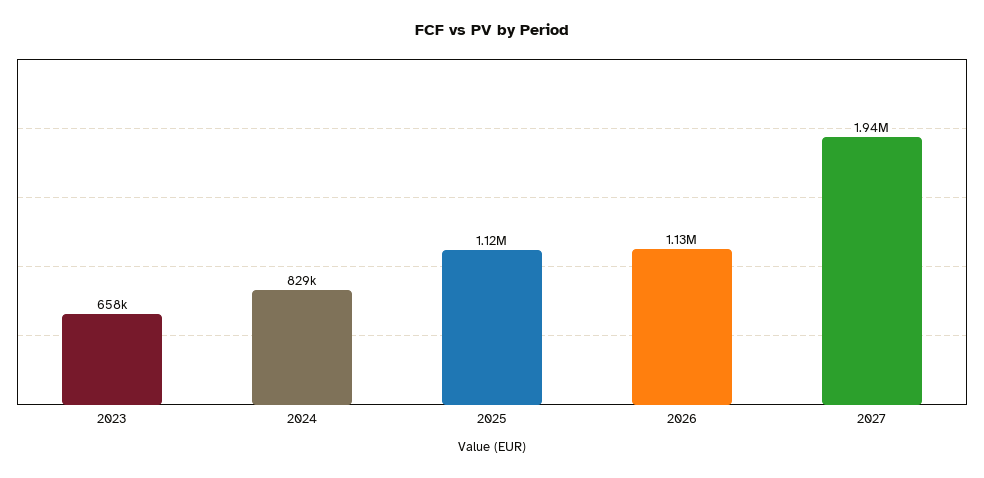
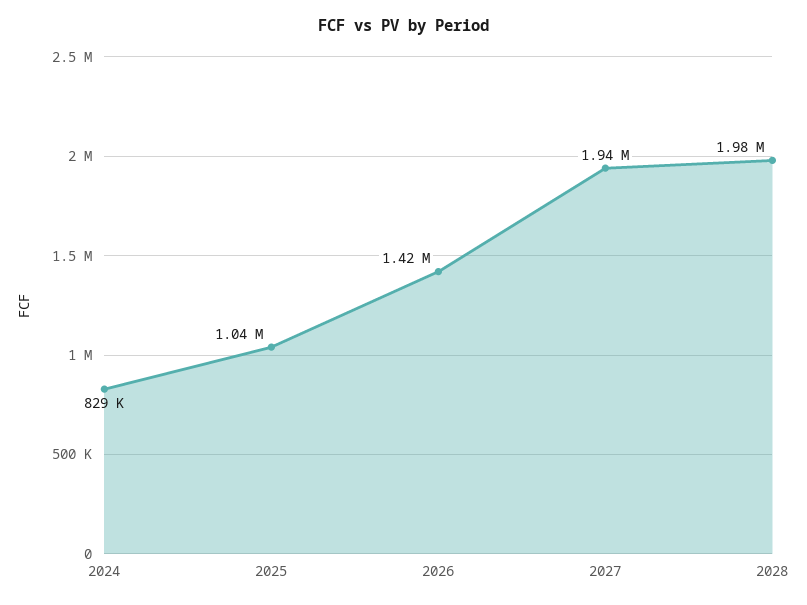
2023: 658000 -> none
2025: 1120000 -> 1040000
2026: 1130000 -> 1420000
2028: none -> 1980000

